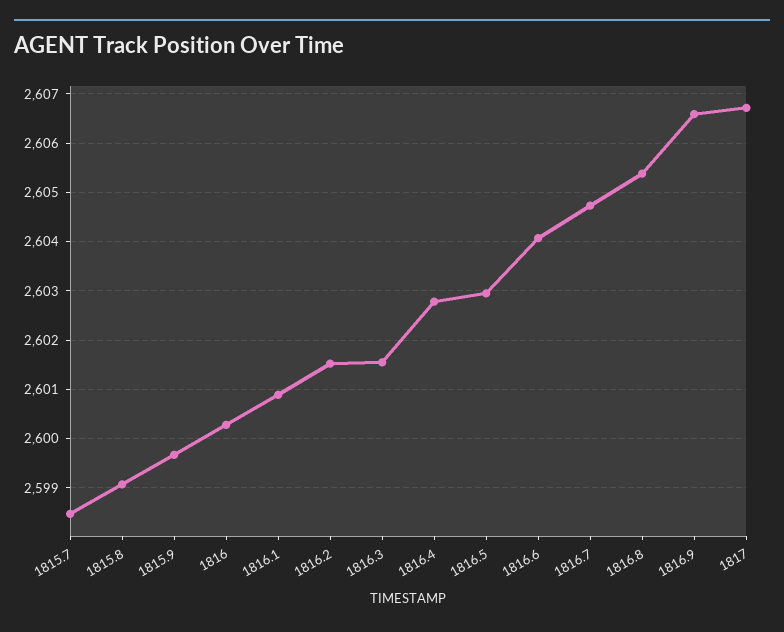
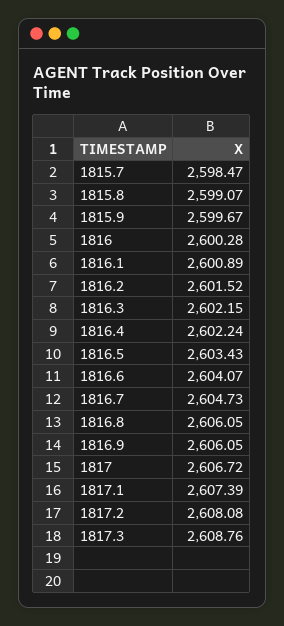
1816.3: 2601.6 -> 2602.15
1816.4: 2602.8 -> 2602.24
1816.5: 2603 -> 2603.43
1816.8: 2605.4 -> 2606.05
1816.9: 2606.6 -> 2606.05
1817.1: none -> 2607.39
1817.2: none -> 2608.08
1817.3: none -> 2608.76

